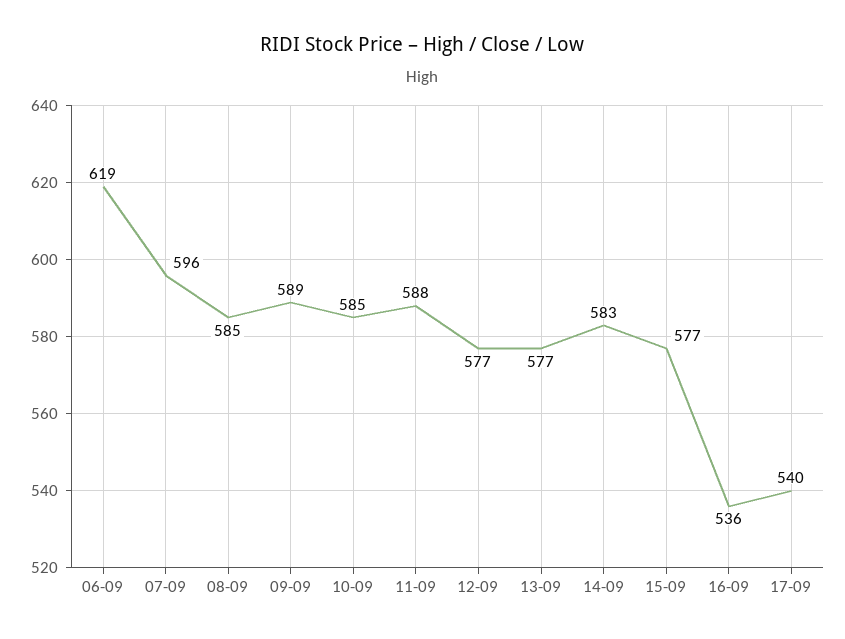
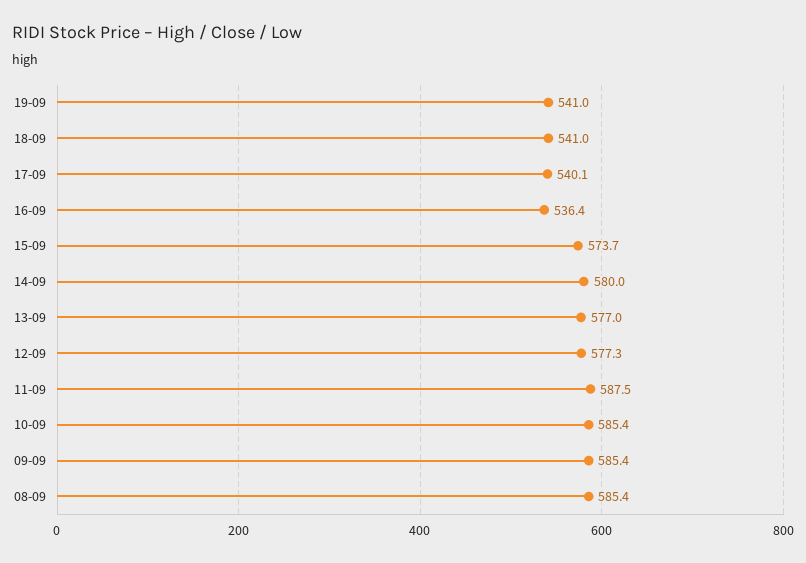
06-09: 619 -> none
07-09: 596 -> none
09-09: 589 -> 585.4
14-09: 583 -> 580
15-09: 577 -> 573.7
19-09: none -> 541
18-09: none -> 541

